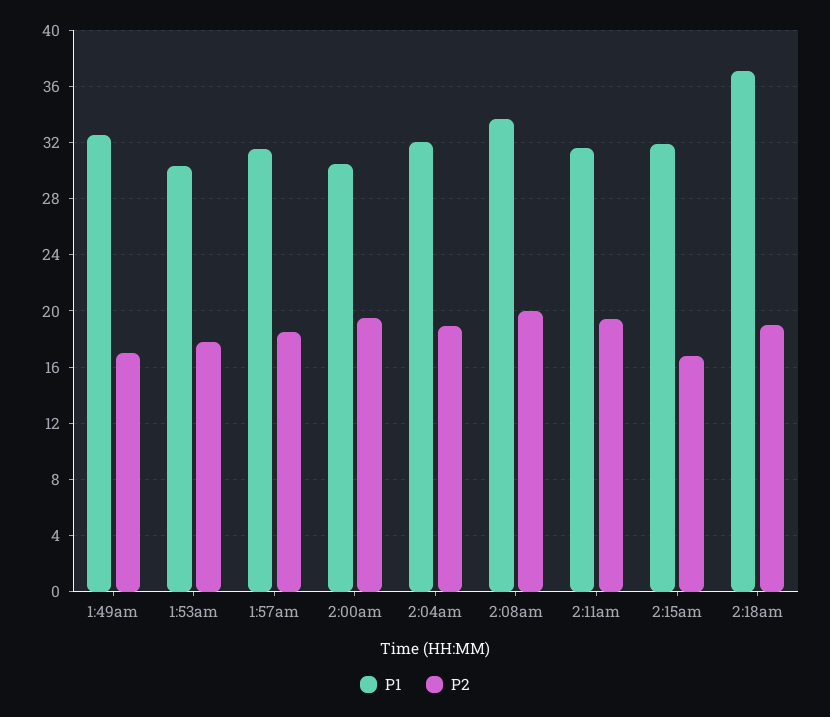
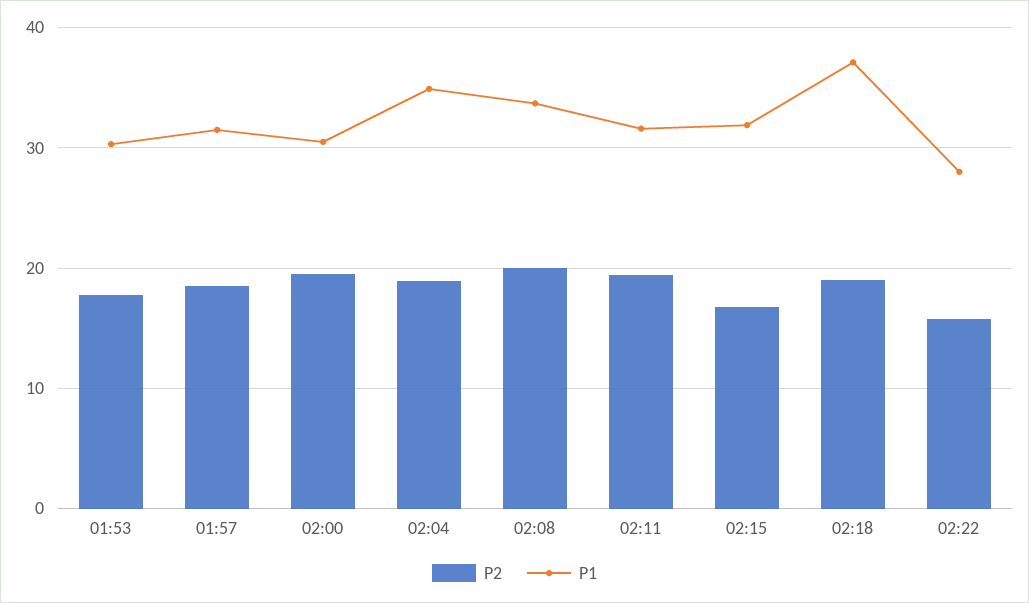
P1, 1:49am: 32.5 -> none
P2, 1:49am: 17 -> none
P1, 2:04am: 32 -> 35
P2, 02:22: none -> 16
P1, 02:22: none -> 28

